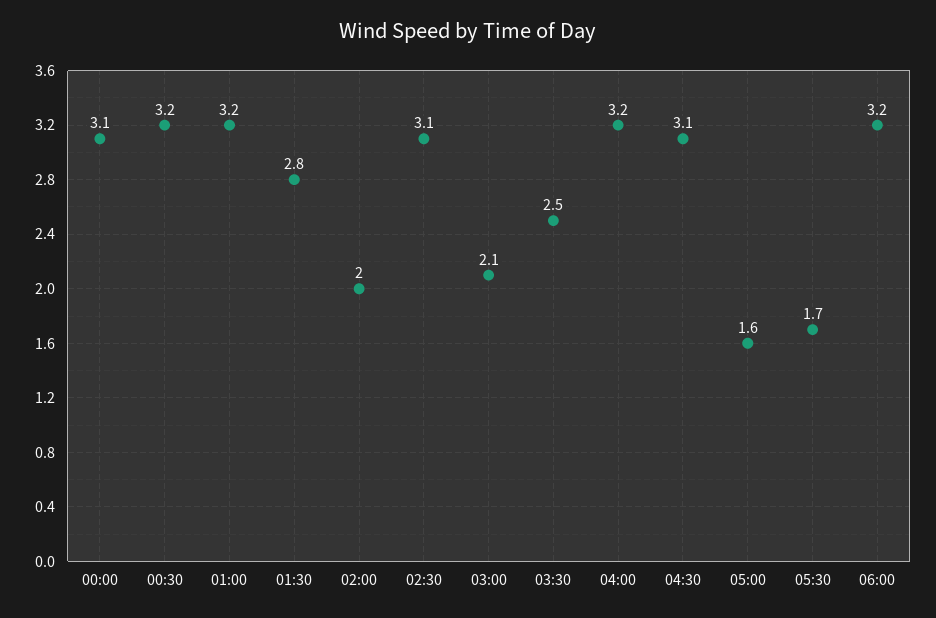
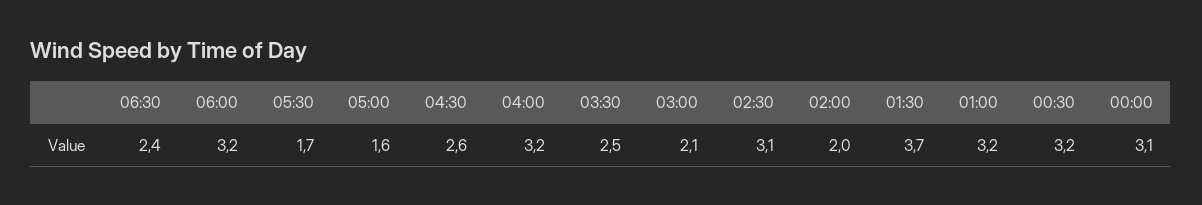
01:30: 2.8 -> 3.7
04:30: 3.1 -> 2.6
06:30: none -> 2.4

